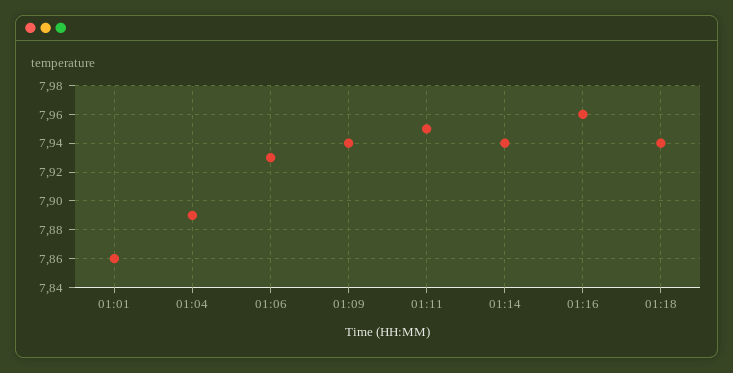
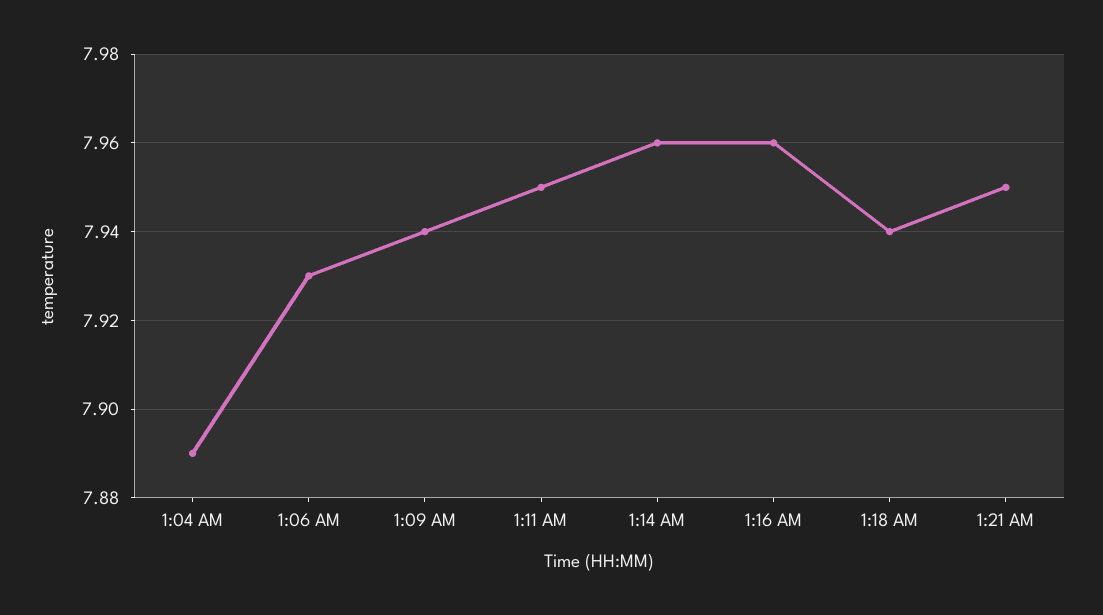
01:01: 7.86 -> none
01:14: 7.94 -> 7.96
1:21 AM: none -> 7.95

